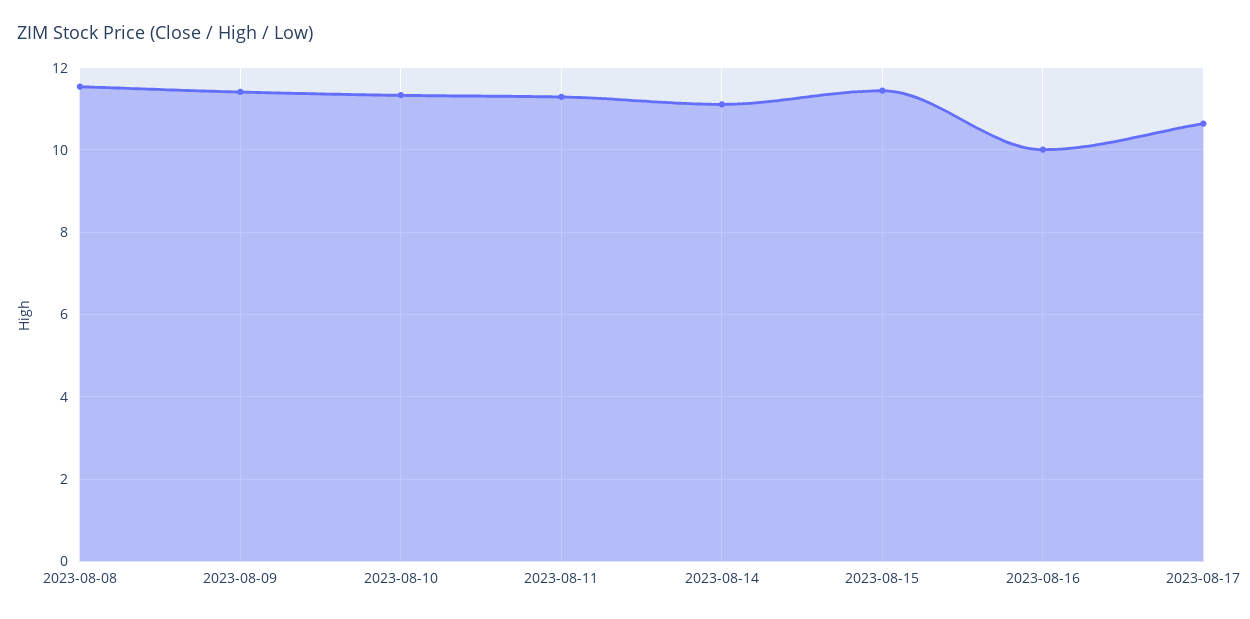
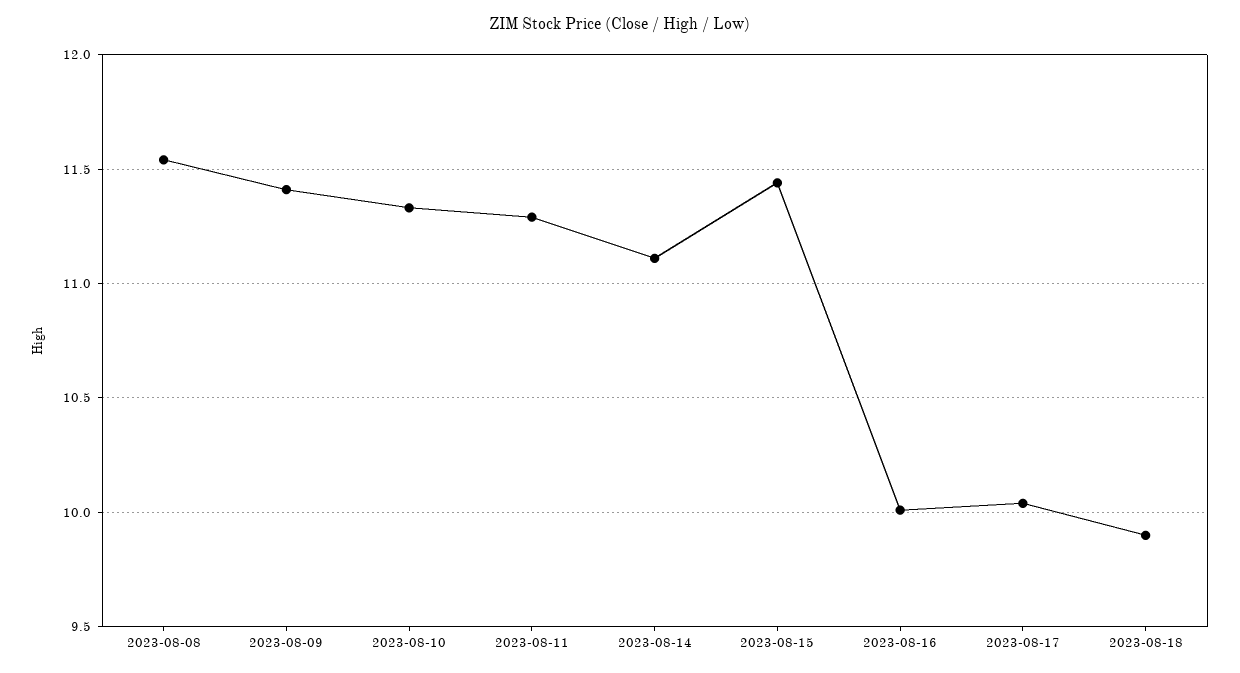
2023-08-17: 10.6 -> 10.05
2023-08-18: none -> 9.9

